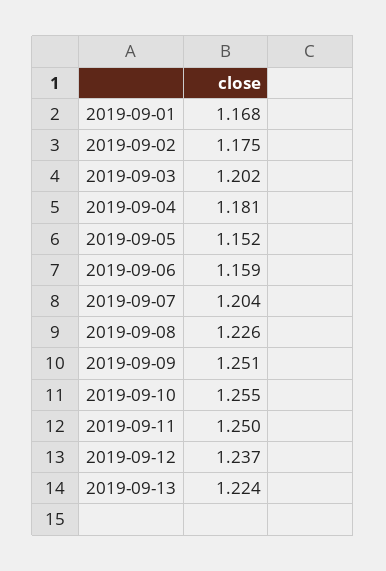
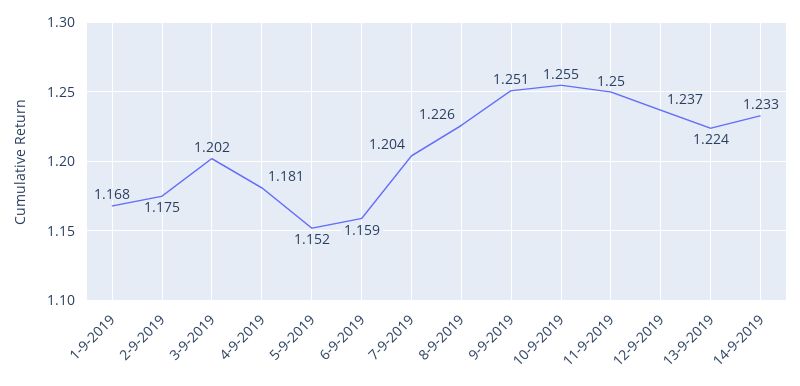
14-9-2019: none -> 1.233

